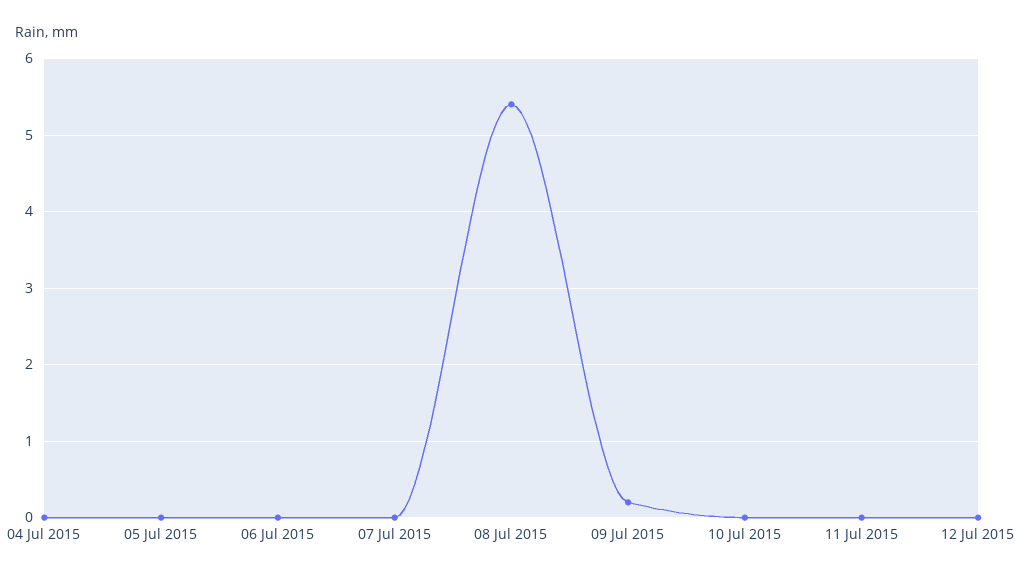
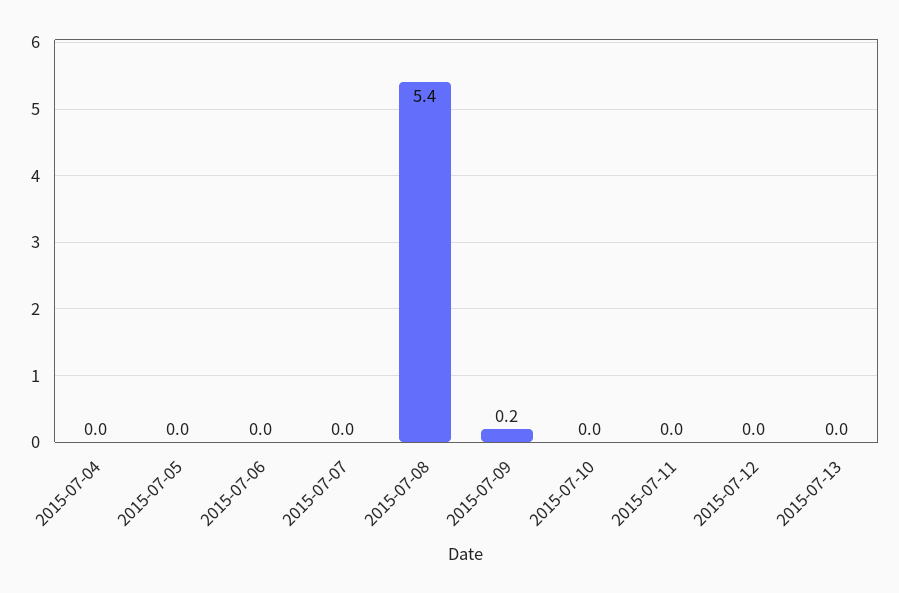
2015-07-13: none -> 0

